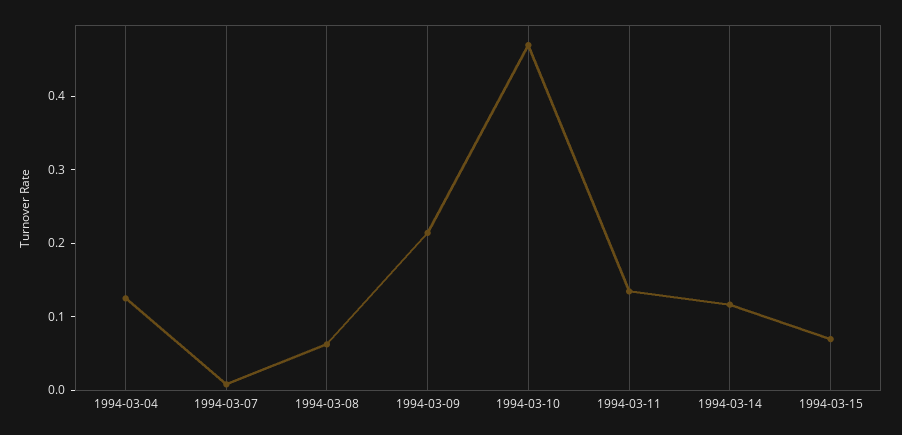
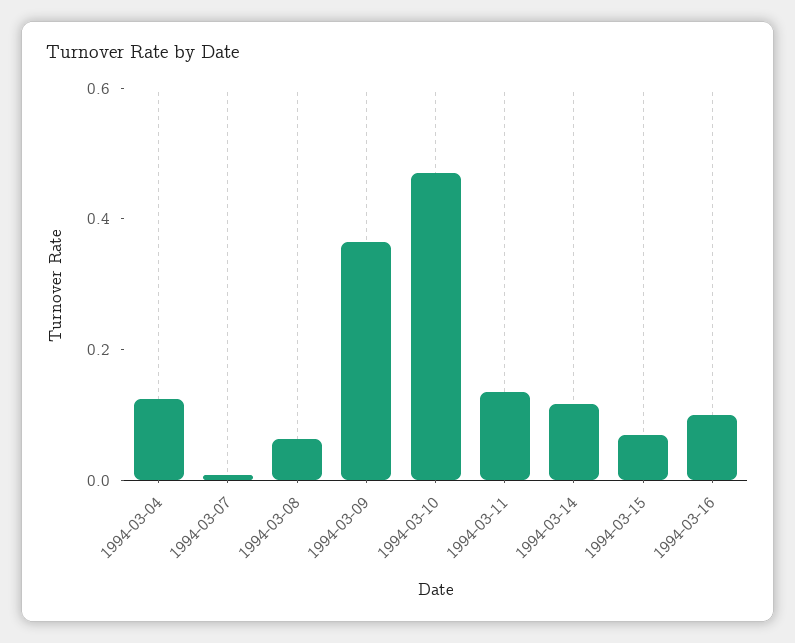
1994-03-09: 0.22 -> 0.35
1994-03-16: none -> 0.1

